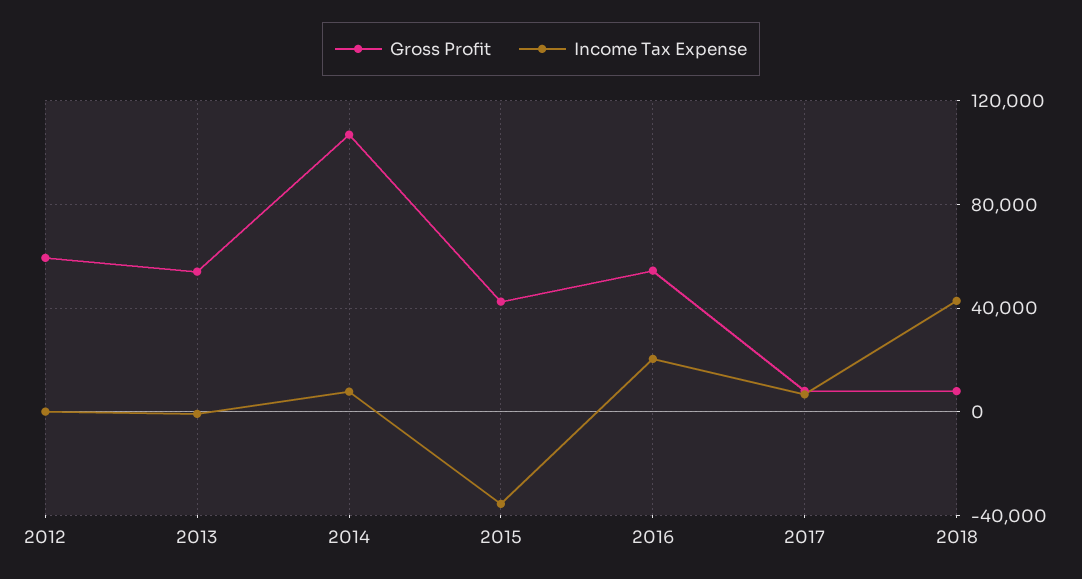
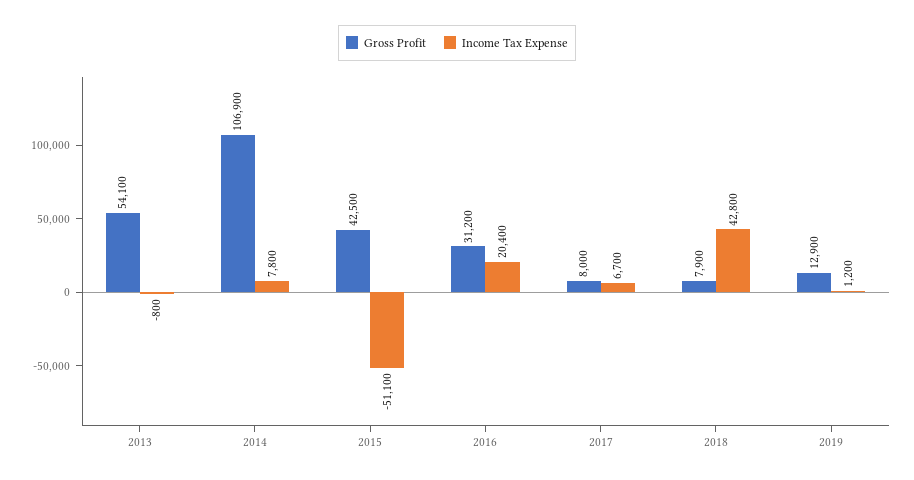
Gross Profit, 2012: 60000 -> none
Income Tax Expense, 2012: 0 -> none
Income Tax Expense, 2015: -35000 -> -51100
Gross Profit, 2016: 55000 -> 31200
Gross Profit, 2019: none -> 12900
Income Tax Expense, 2019: none -> 1200

